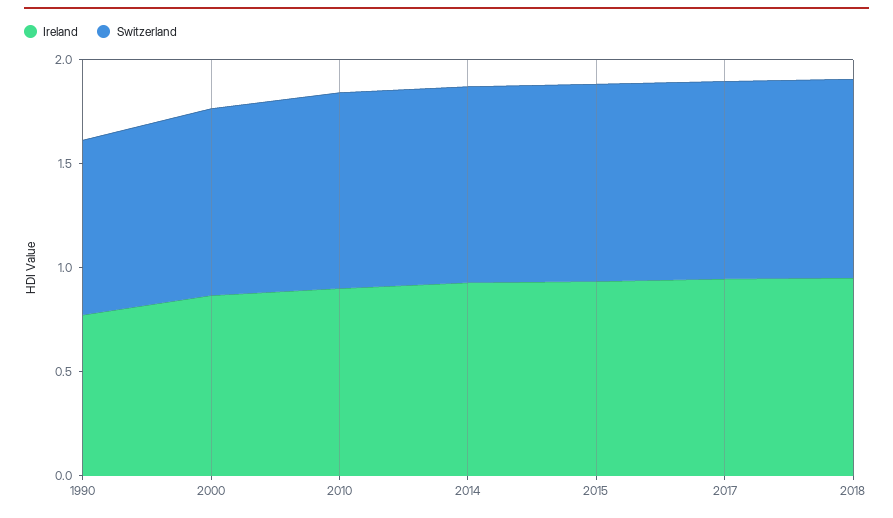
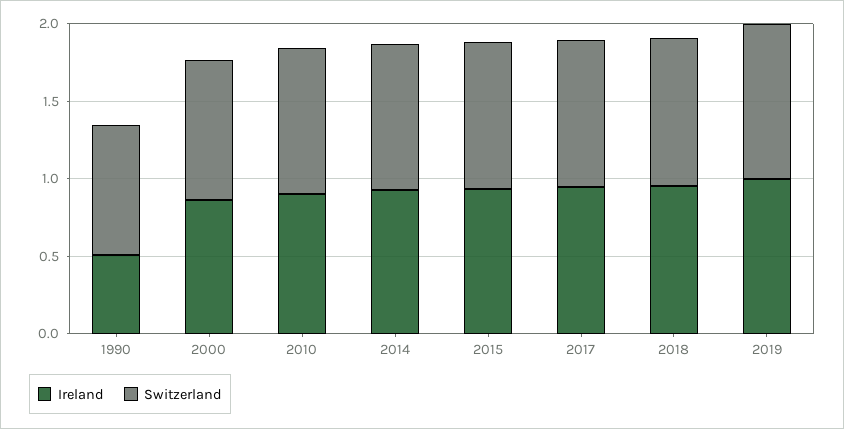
Ireland, 1990: 0.8 -> 0.5
Ireland, 2019: none -> 1
Switzerland, 2019: none -> 1

